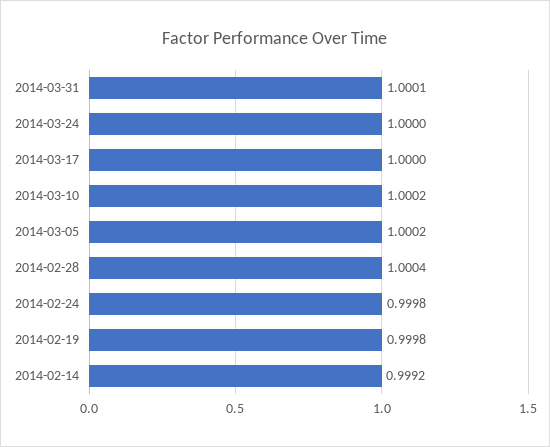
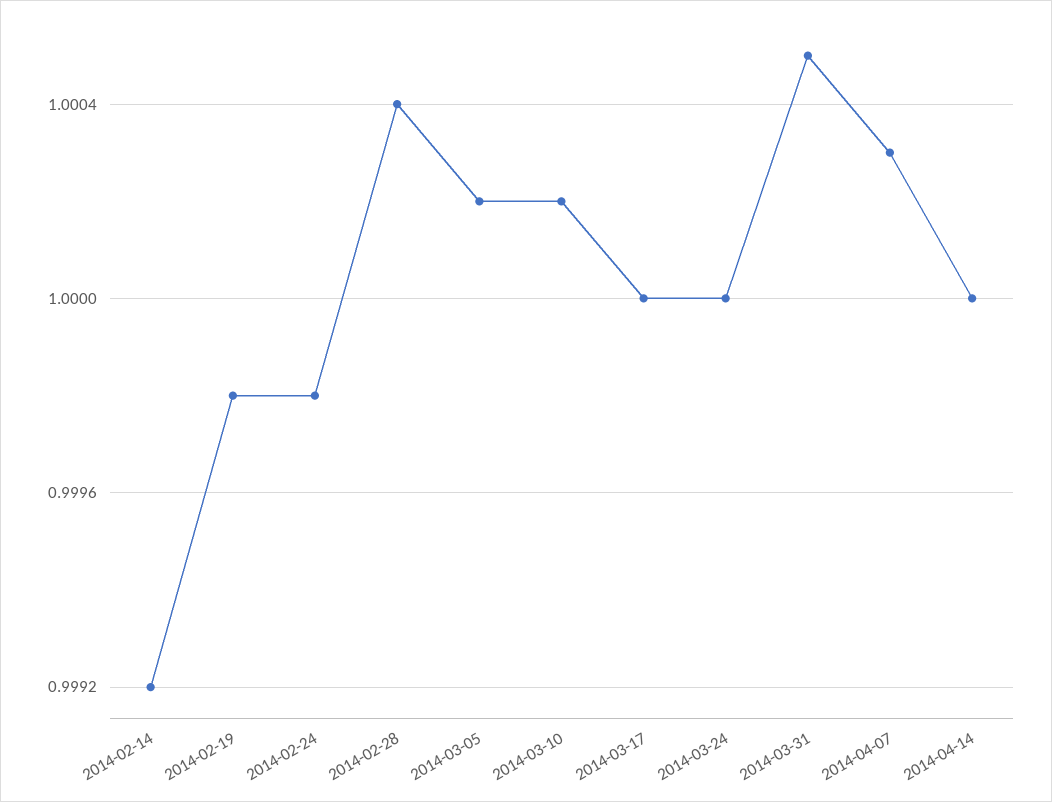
2014-03-31: 1.0001 -> 1.0005
2014-04-07: none -> 1.0003
2014-04-14: none -> 1

